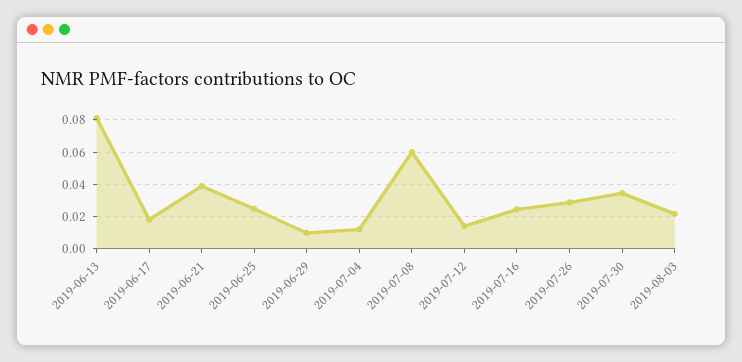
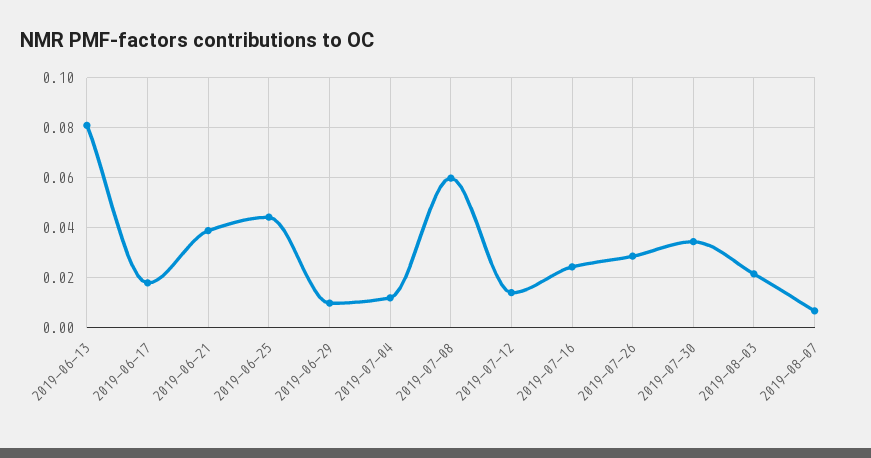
2019-06-25: 0.025 -> 0.045
2019-08-07: none -> 0.0075

